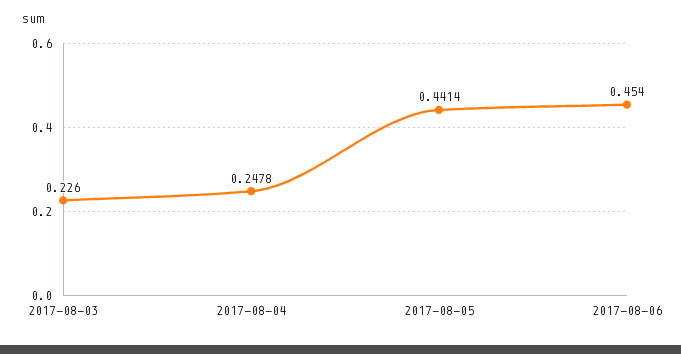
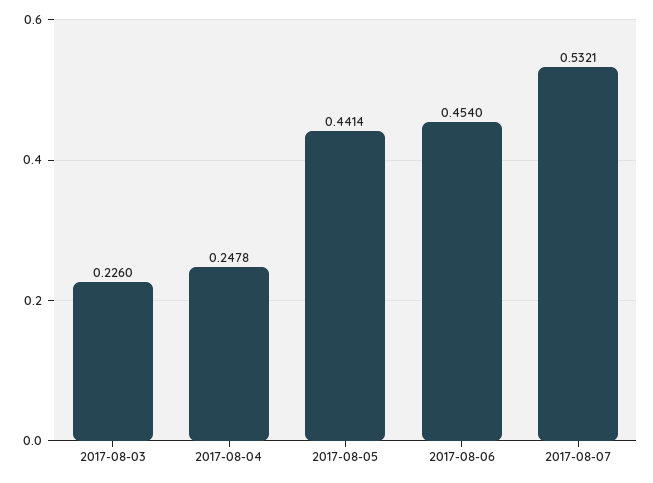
2017-08-07: none -> 0.5321

